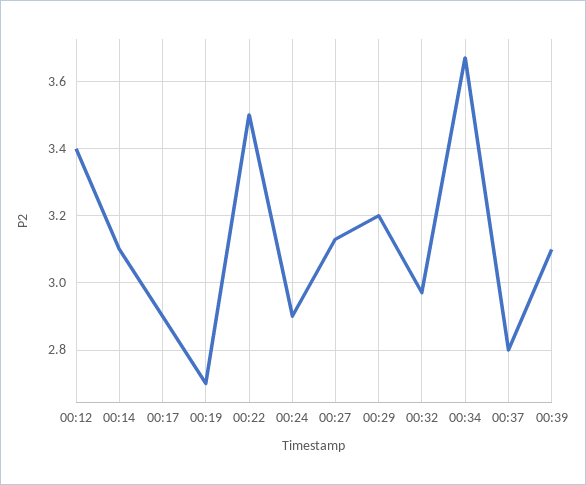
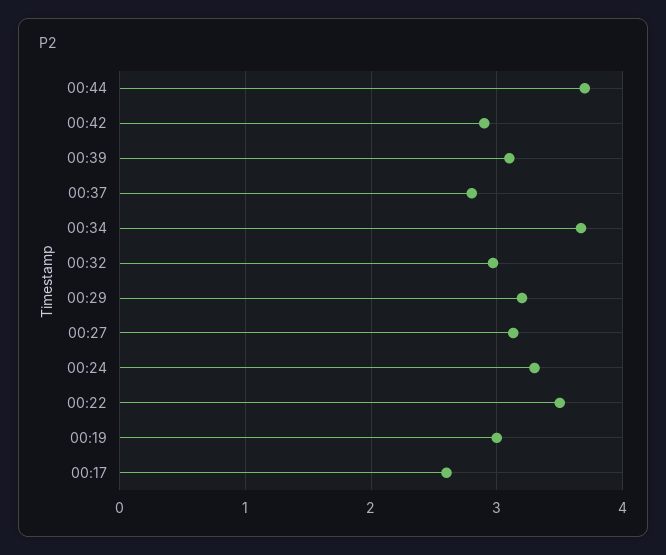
00:12: 3.4 -> none
00:14: 3.1 -> none
00:17: 2.9 -> 2.6
00:19: 2.7 -> 3
00:24: 2.9 -> 3.3
00:44: none -> 3.7
00:42: none -> 2.9

